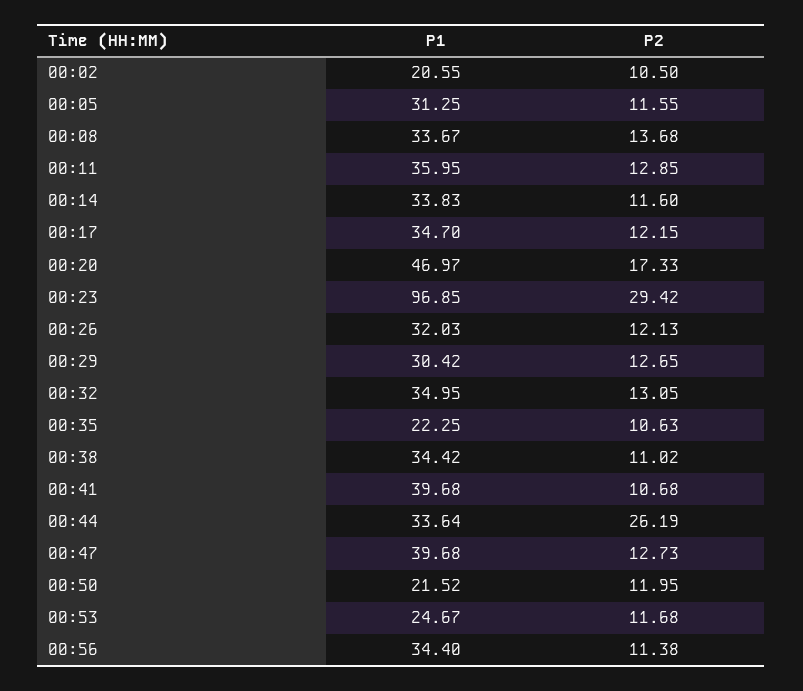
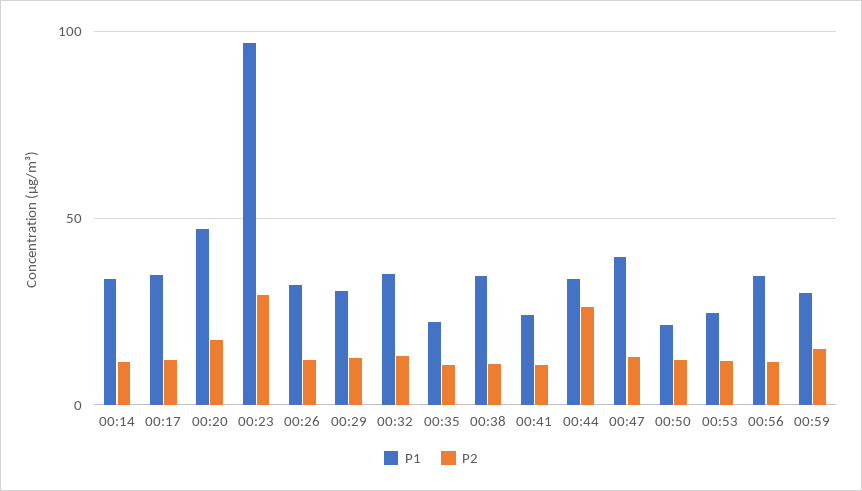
P1, 00:02: 20.55 -> none
P2, 00:02: 10.5 -> none
P1, 00:05: 31.25 -> none
P2, 00:05: 11.55 -> none
P1, 00:08: 33.67 -> none
P2, 00:08: 13.68 -> none
P1, 00:11: 35.95 -> none
P2, 00:11: 12.85 -> none
P1, 00:41: 39.68 -> 25
P1, 00:59: none -> 30
P2, 00:59: none -> 15

